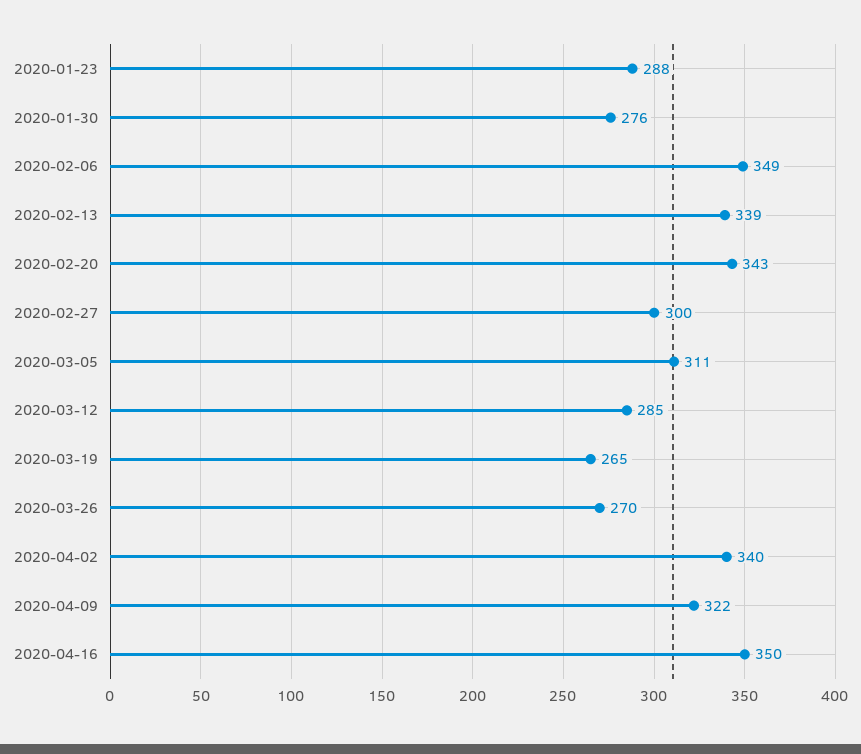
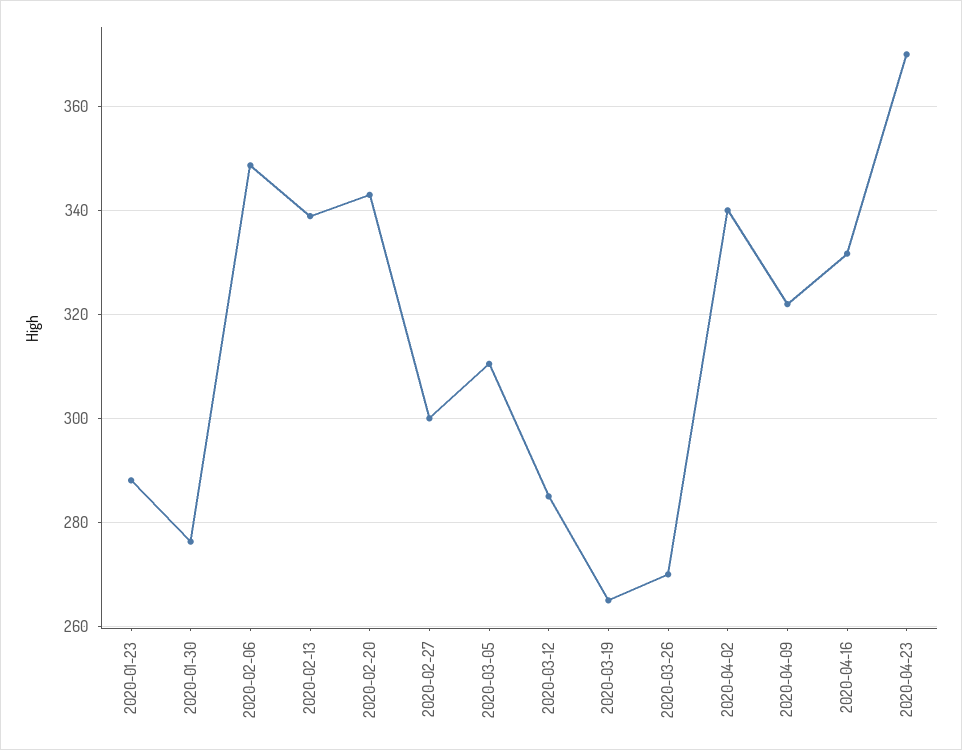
2020-04-16: 350 -> 332
2020-04-23: none -> 370

